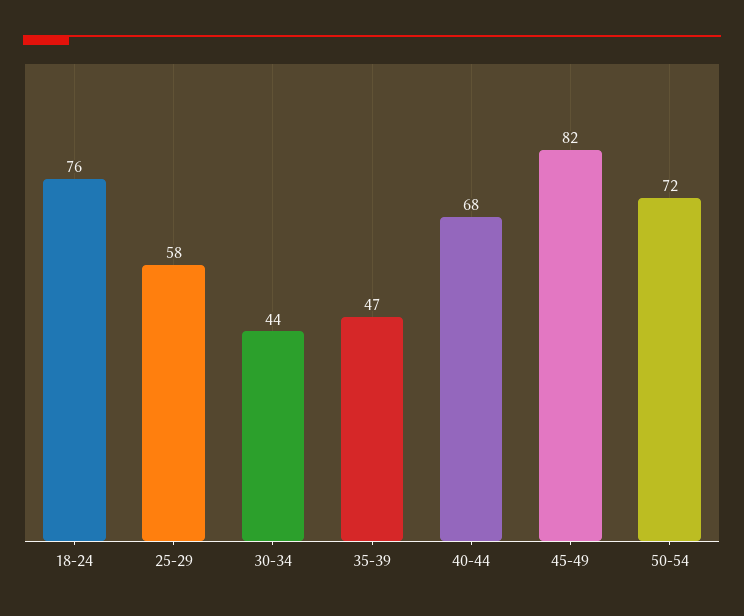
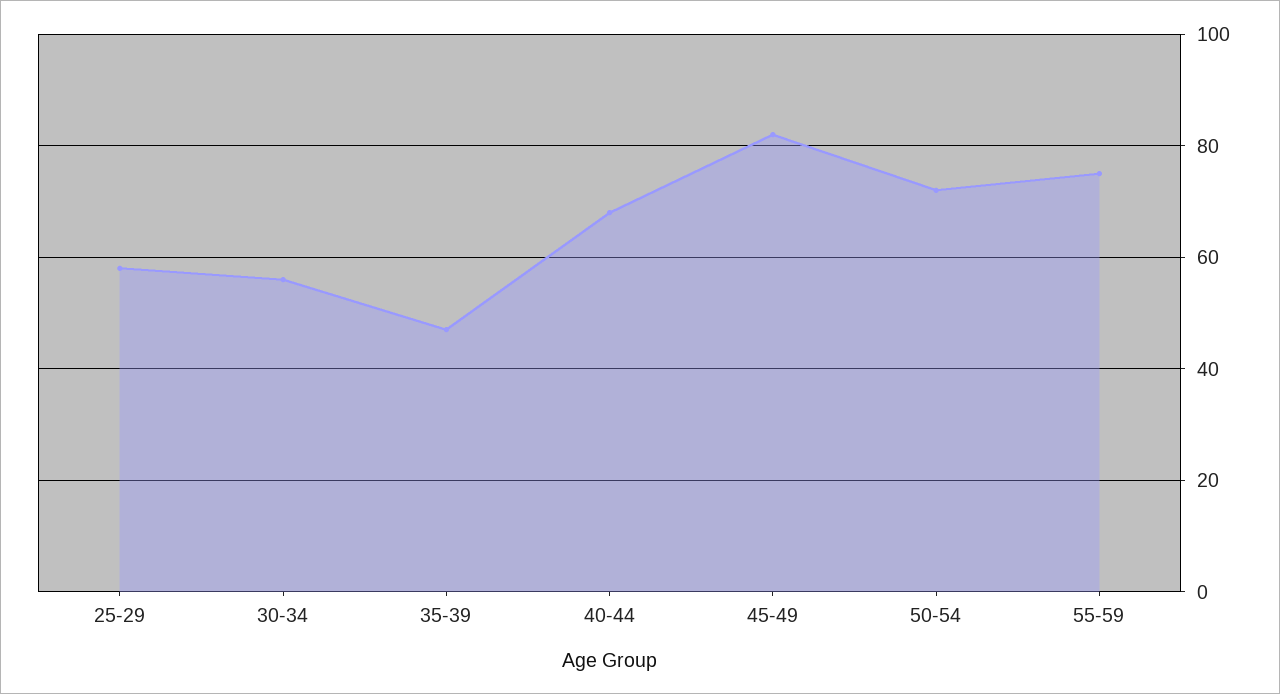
18-24: 76 -> none
30-34: 44 -> 55
55-59: none -> 75

